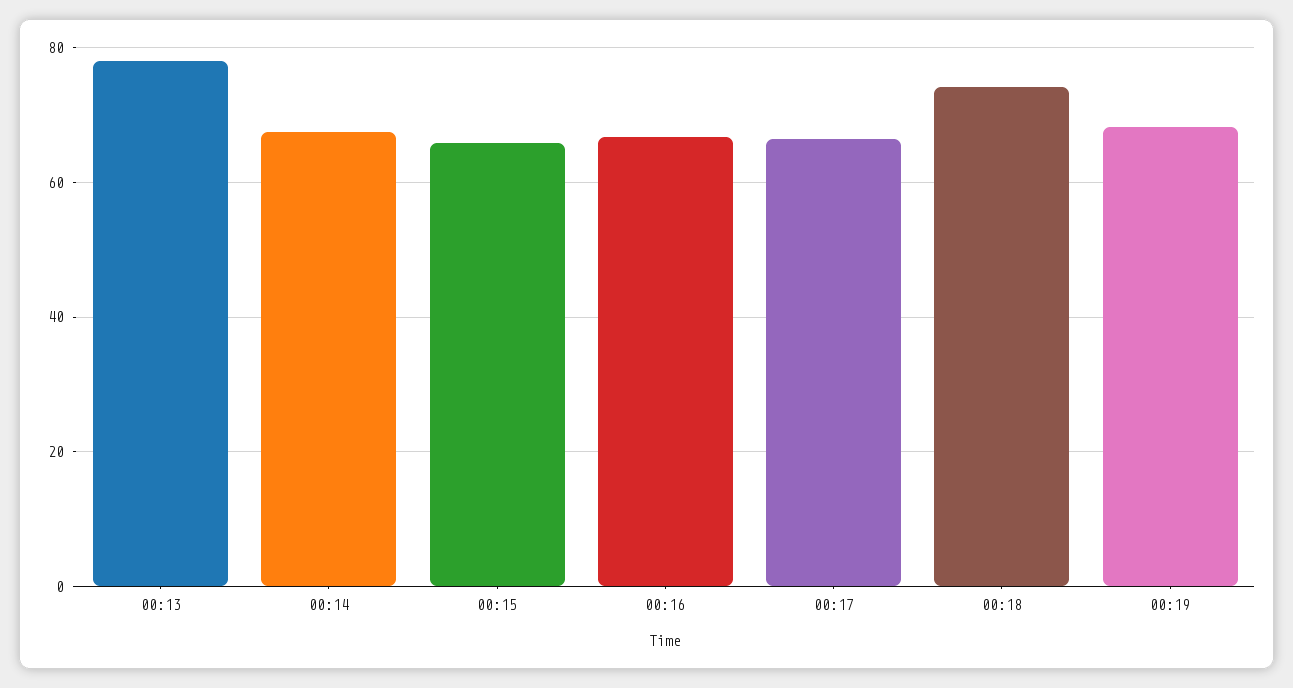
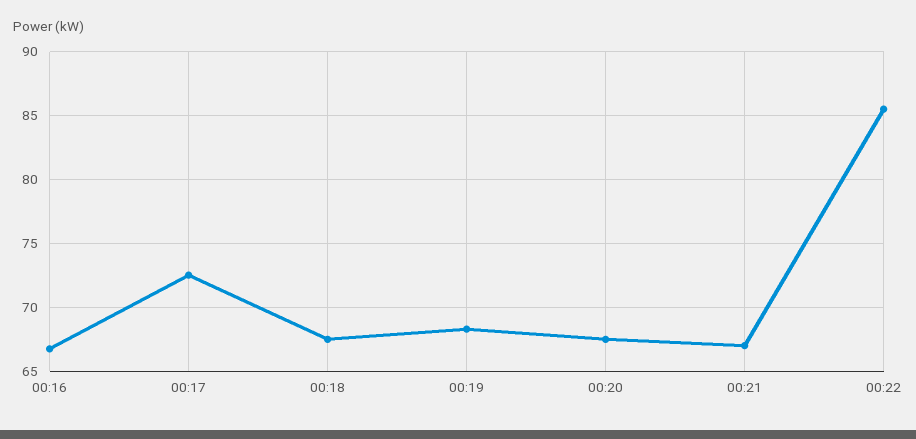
00:13: 78 -> none
00:14: 68 -> none
00:15: 66 -> none
00:17: 66 -> 72.5
00:18: 74 -> 67.5
00:20: none -> 67.5
00:21: none -> 67
00:22: none -> 85.5

